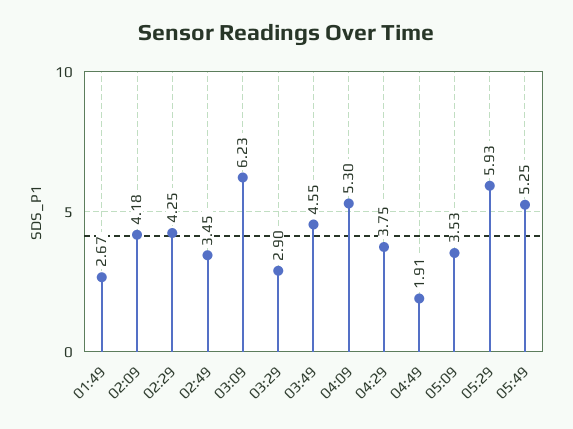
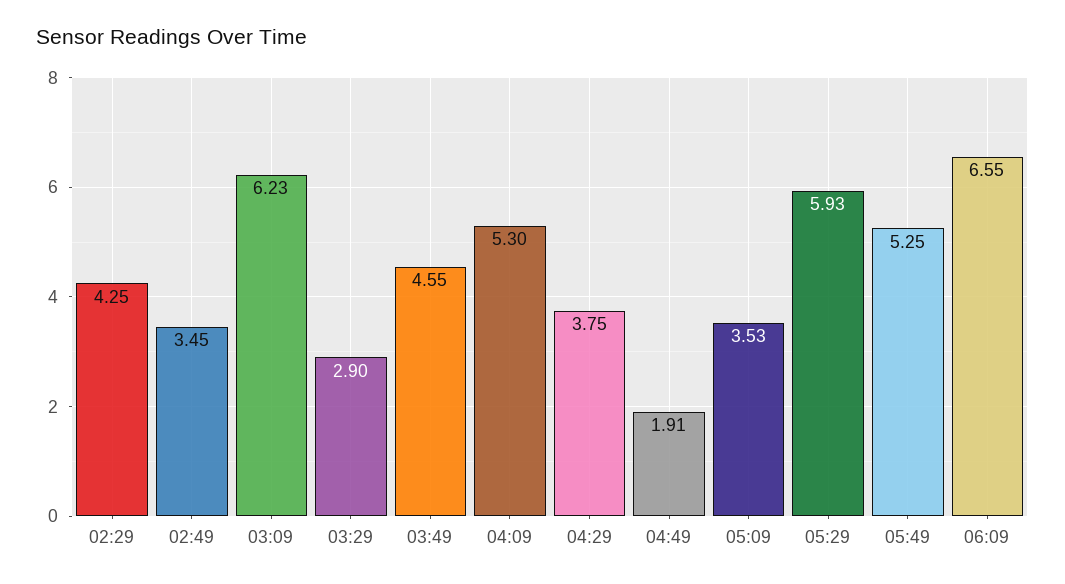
01:49: 2.67 -> none
02:09: 4.18 -> none
06:09: none -> 6.55

